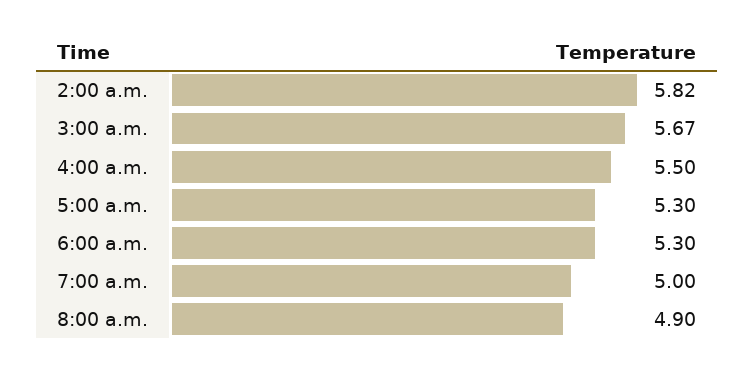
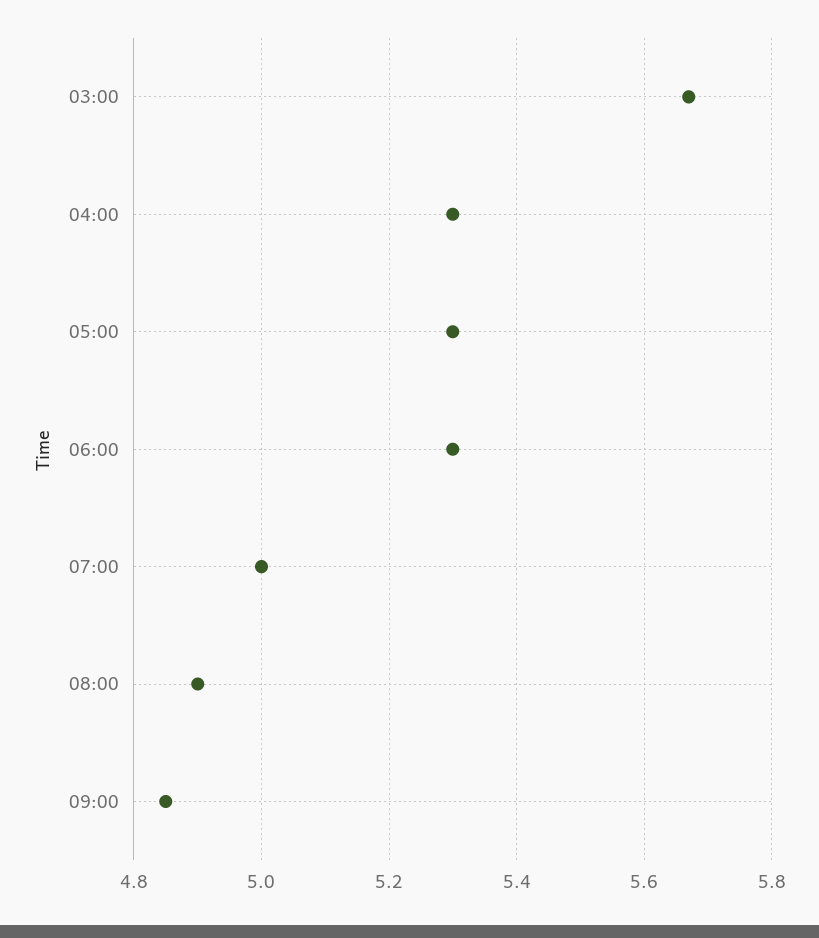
2:00 a.m.: 5.82 -> none
4:00 a.m.: 5.5 -> 5.3
09:00: none -> 4.85

